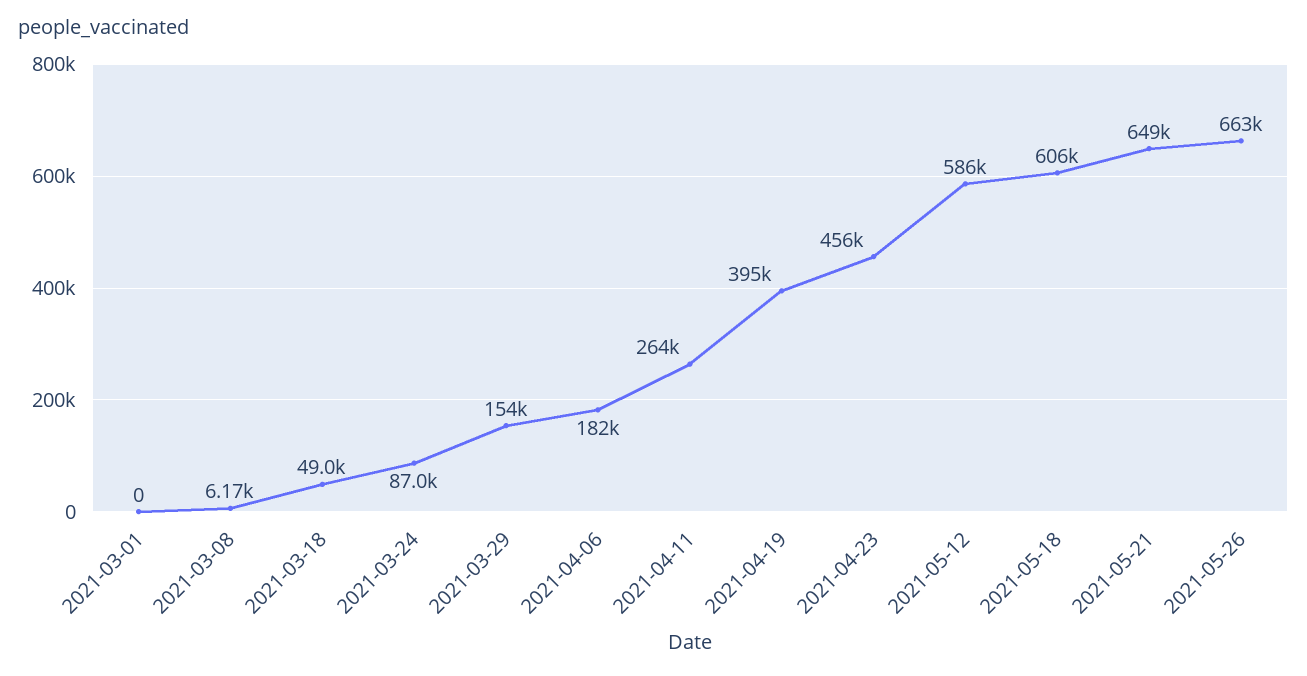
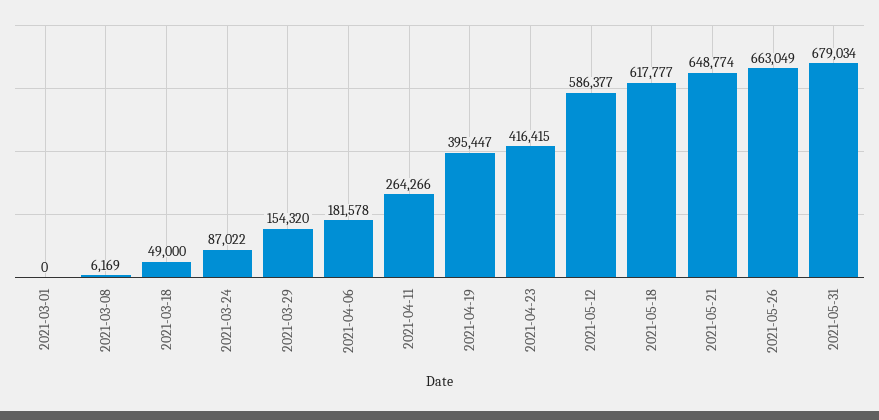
2021-04-23: 456000 -> 416415
2021-05-18: 606000 -> 617777
2021-05-31: none -> 679034

